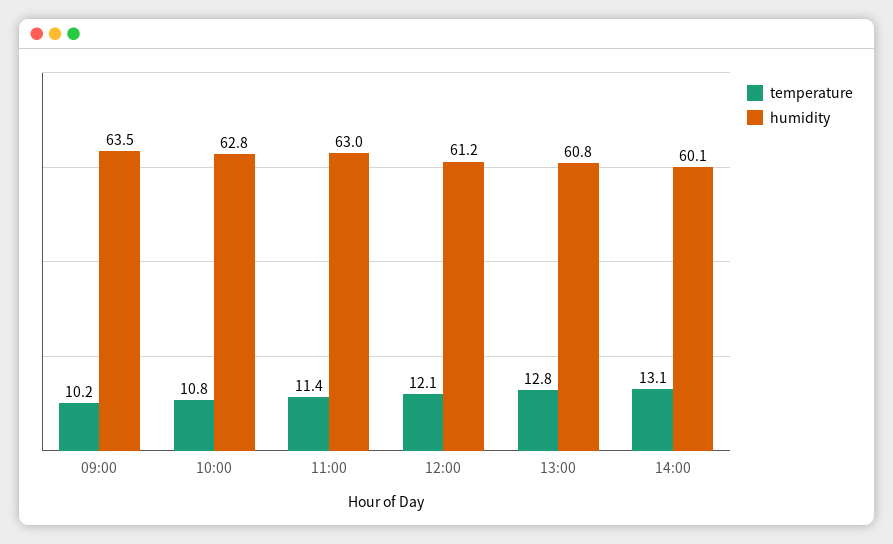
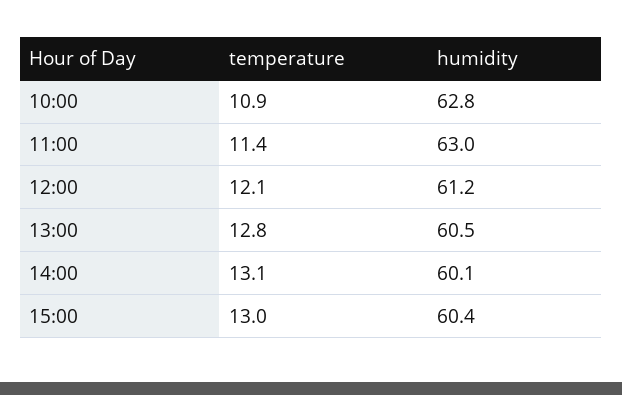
temperature, 09:00: 10.2 -> none
humidity, 09:00: 63.5 -> none
temperature, 10:00: 10.8 -> 10.9
humidity, 13:00: 60.8 -> 60.5
temperature, 15:00: none -> 13
humidity, 15:00: none -> 60.4

